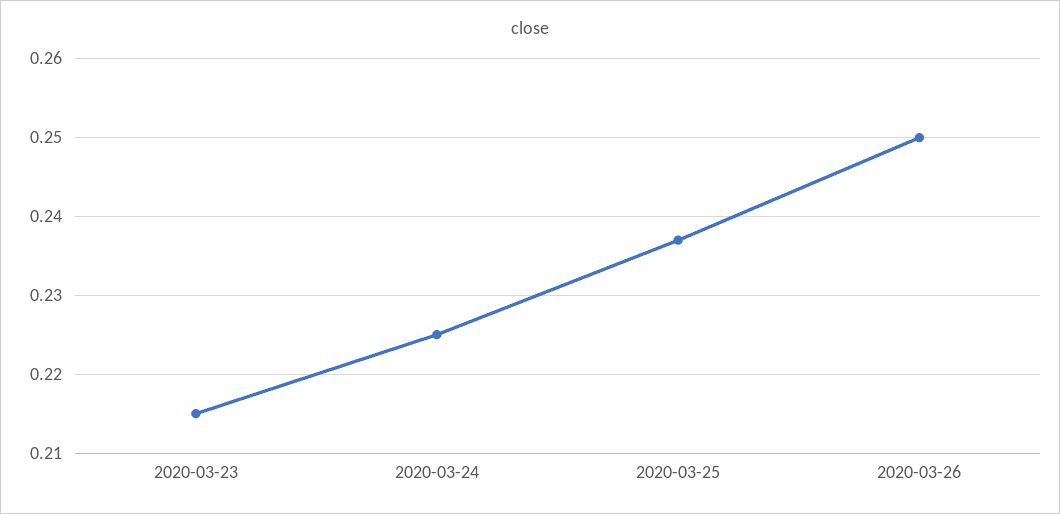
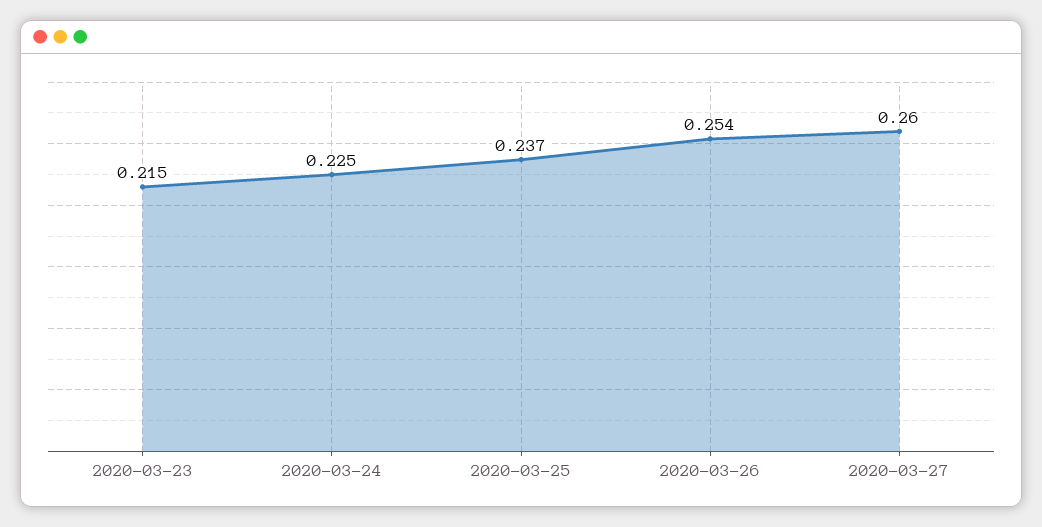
2020-03-26: 0.25 -> 0.254
2020-03-27: none -> 0.26

